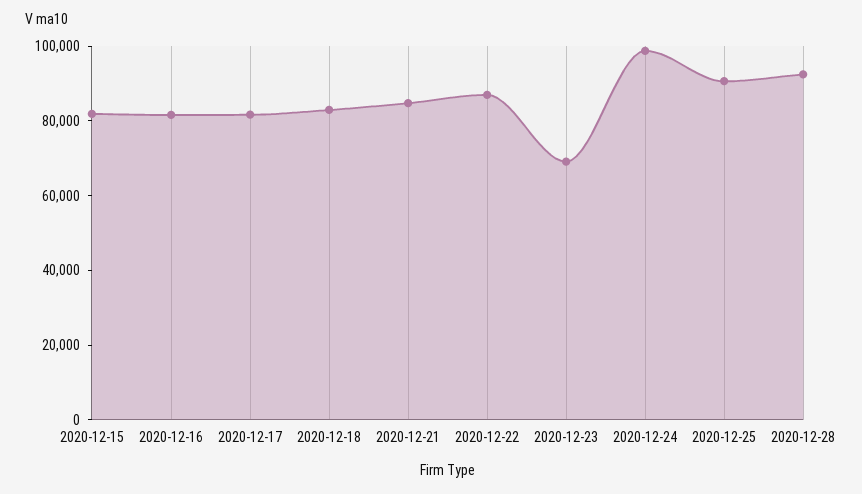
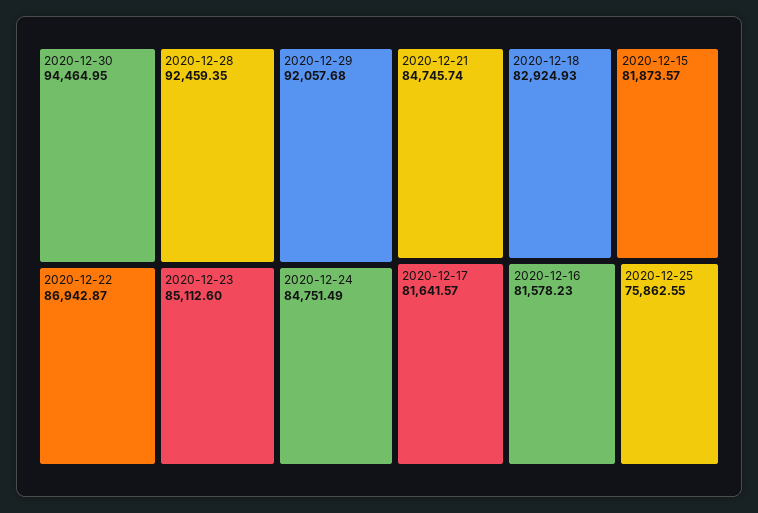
2020-12-23: 70000 -> 85112.6
2020-12-24: 100000 -> 84751.49
2020-12-25: 90000 -> 75862.55
2020-12-30: none -> 94464.95
2020-12-29: none -> 92057.68

